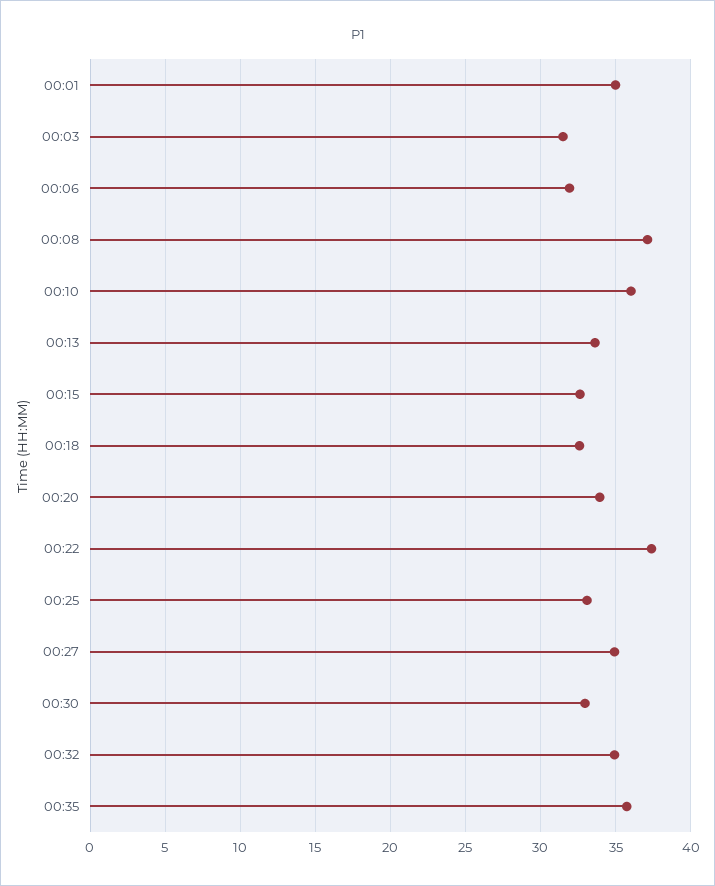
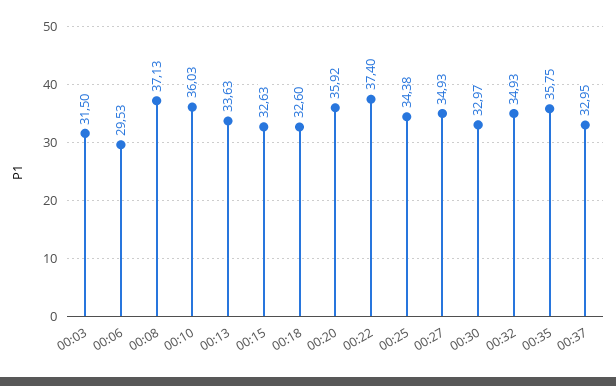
00:01: 35 -> none
00:06: 32 -> 29.53
00:20: 34 -> 35.92
00:25: 33 -> 34.38
00:37: none -> 32.95

